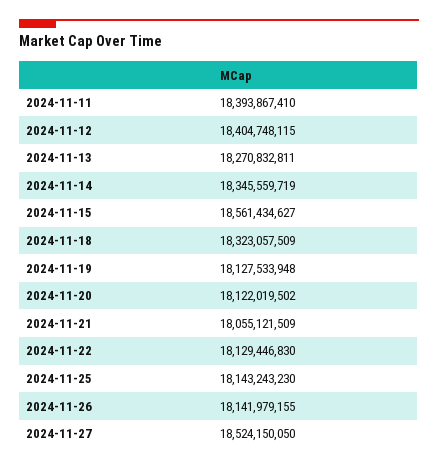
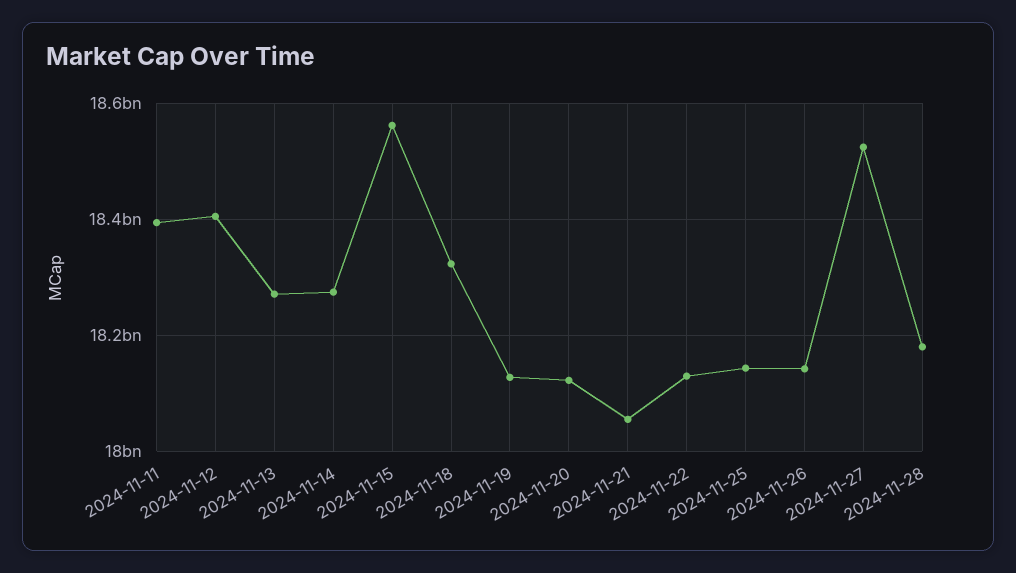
2024-11-14: 18345559719 -> 18280000000
2024-11-28: none -> 18180000000

